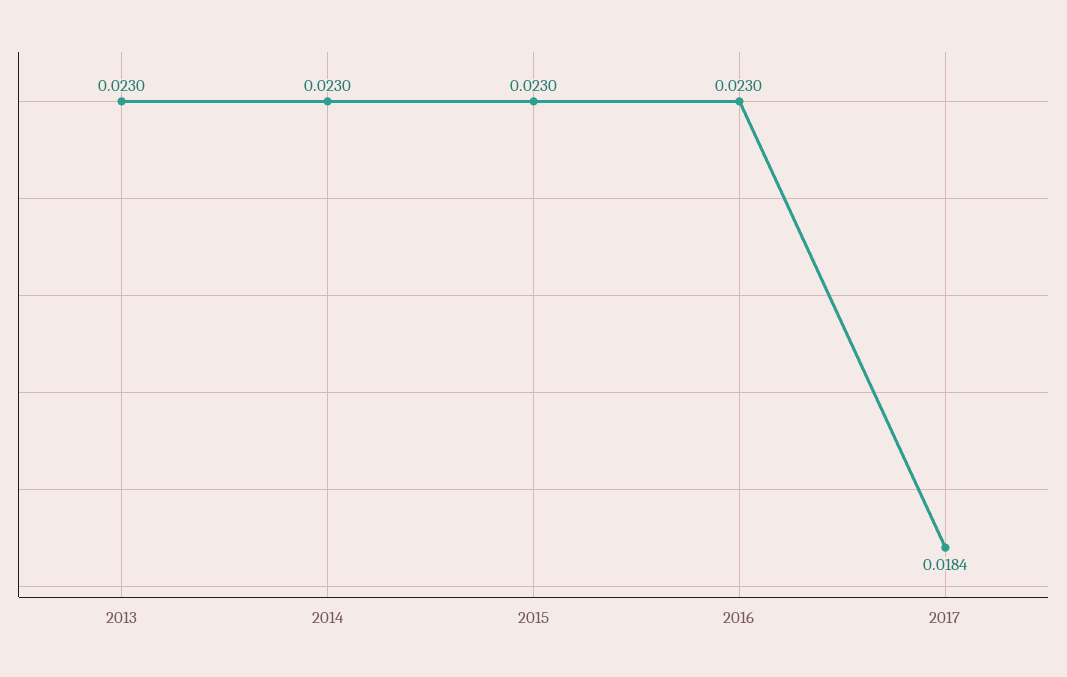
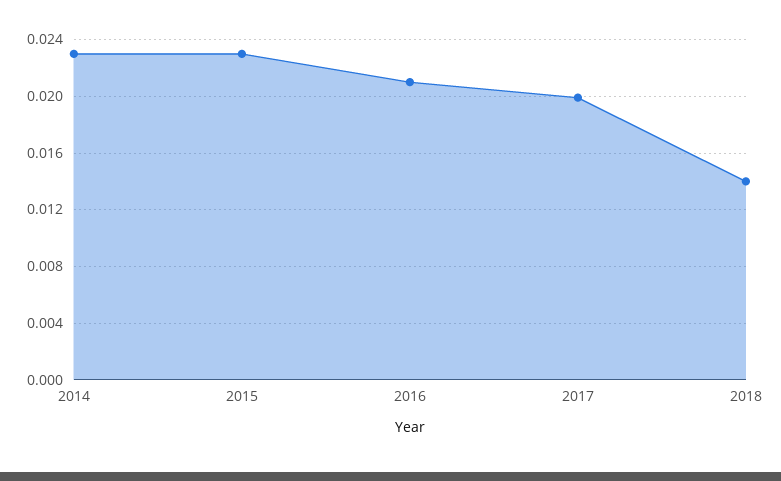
2013: 0.023 -> none
2016: 0.023 -> 0.021
2017: 0.0184 -> 0.02
2018: none -> 0.014

